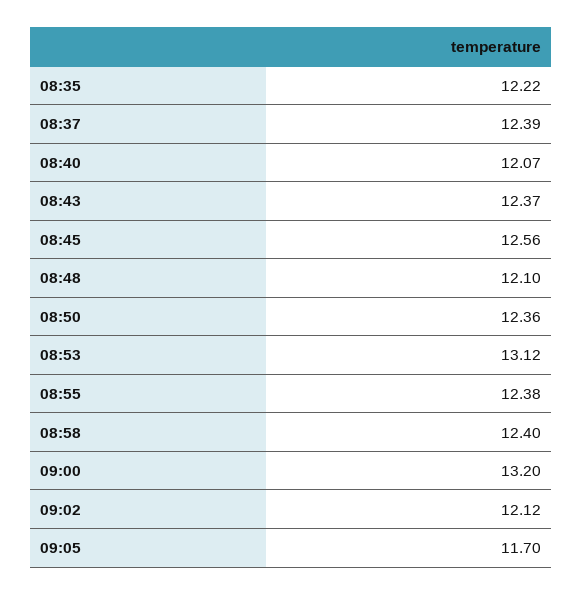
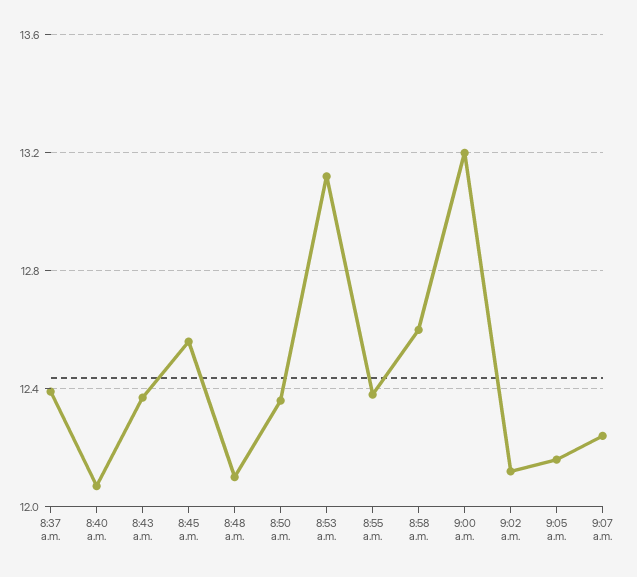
08:35: 12.22 -> none
08:58: 12.4 -> 12.6
09:05: 11.7 -> 12.15
9:07 a.m.: none -> 12.25

